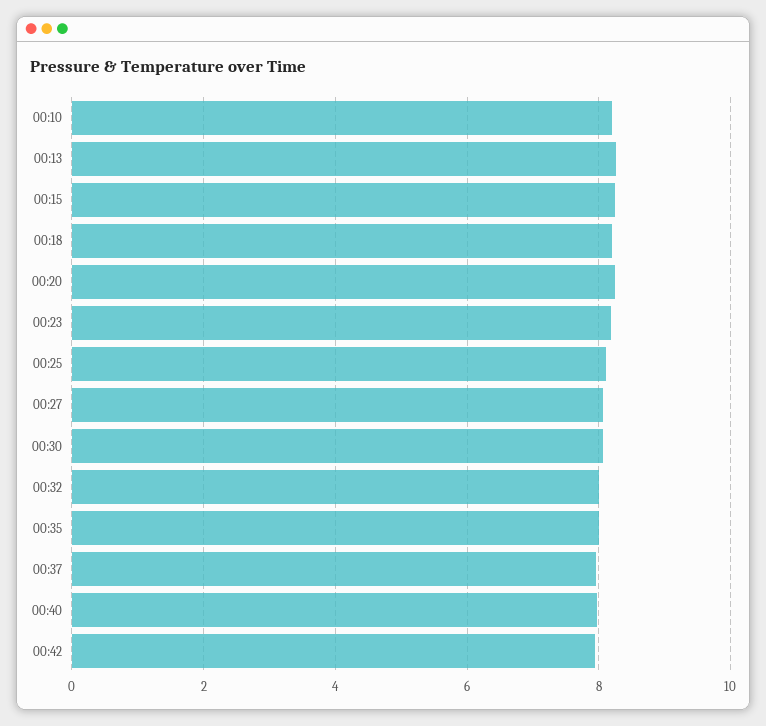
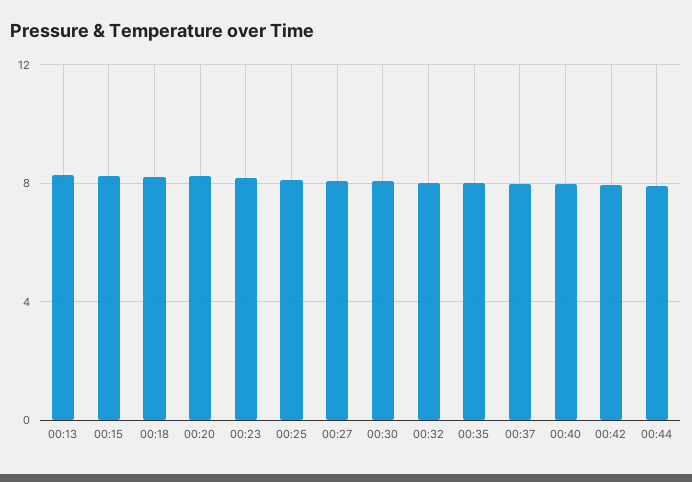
00:10: 8.2 -> none
00:44: none -> 8

